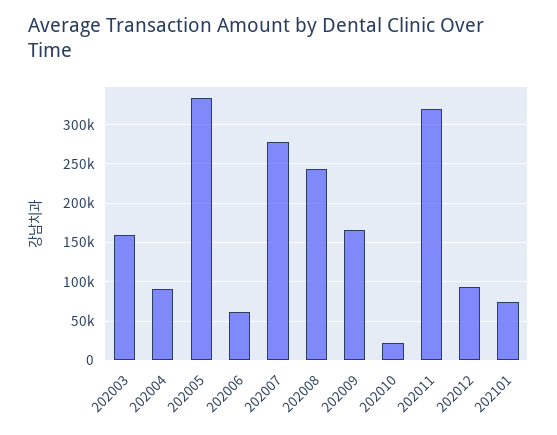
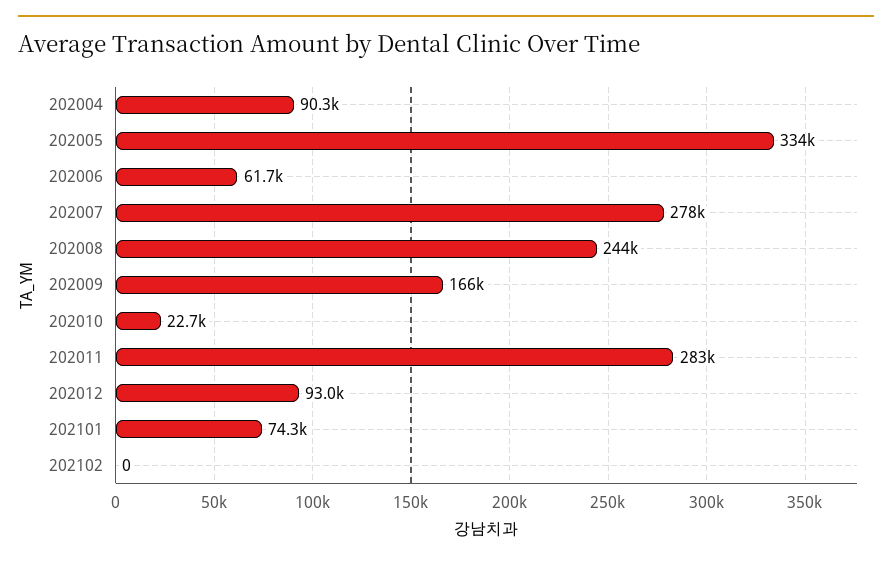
202003: 160000 -> none
202011: 320000 -> 283000
202102: none -> 0

